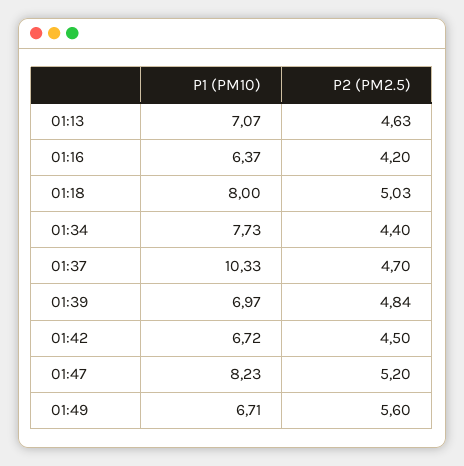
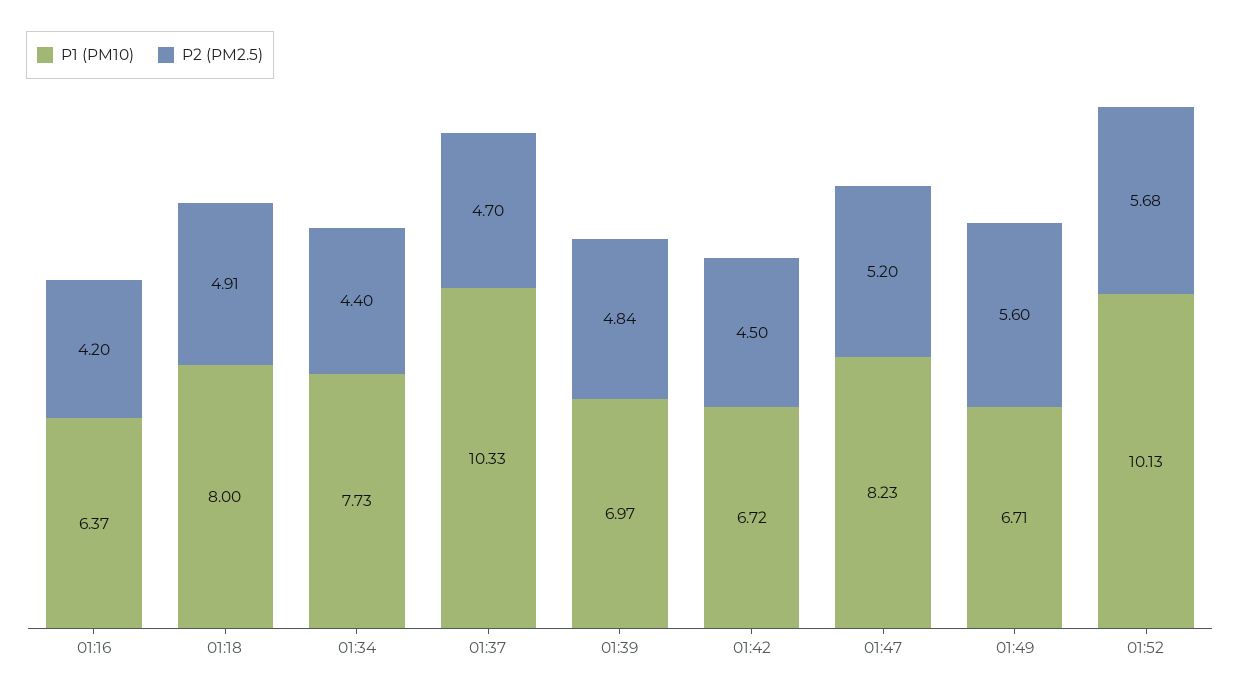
P1 (PM10), 01:13: 7.07 -> none
P2 (PM2.5), 01:13: 4.63 -> none
P2 (PM2.5), 01:18: 5.03 -> 4.91
P1 (PM10), 01:52: none -> 10.13
P2 (PM2.5), 01:52: none -> 5.68

